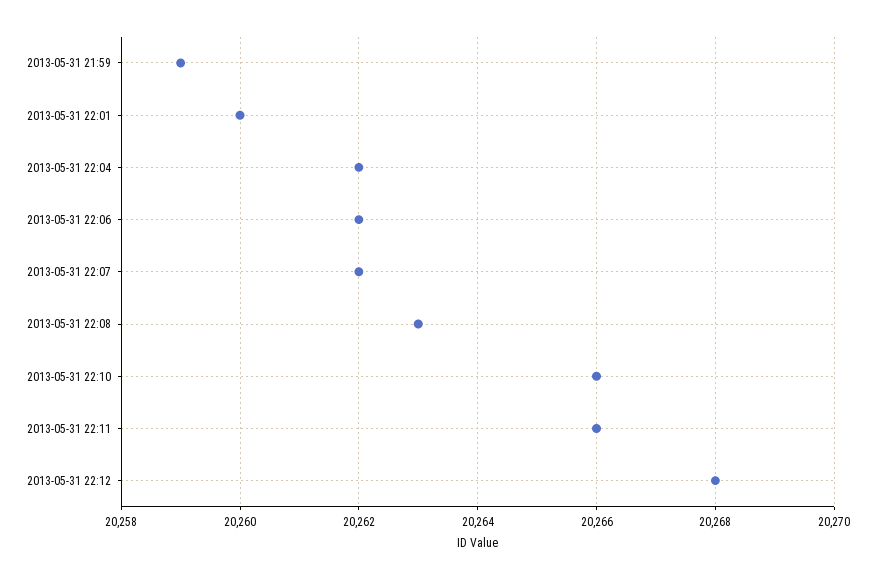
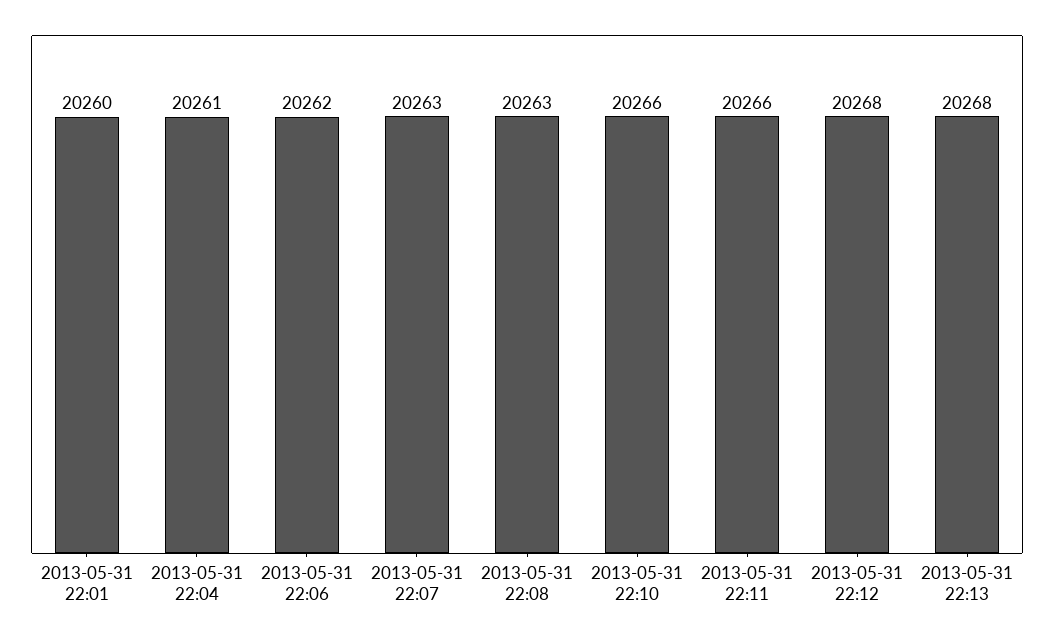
2013-05-31 21:59: 20259 -> none
2013-05-31 22:04: 20262 -> 20261
2013-05-31 22:07: 20262 -> 20263
2013-05-31 22:13: none -> 20268

